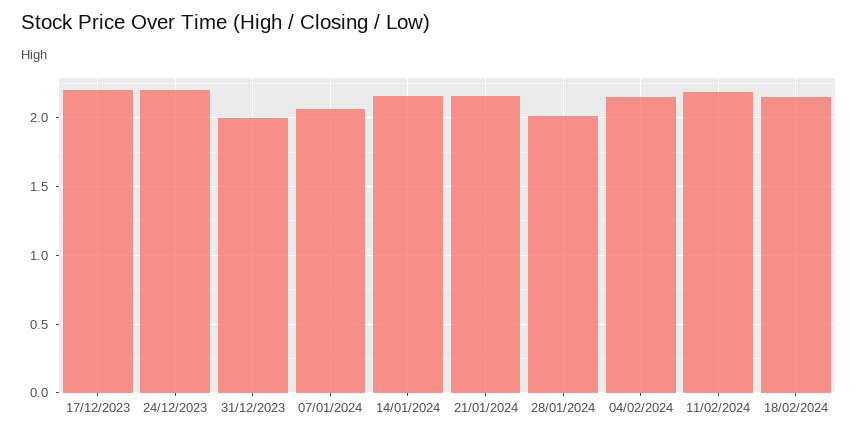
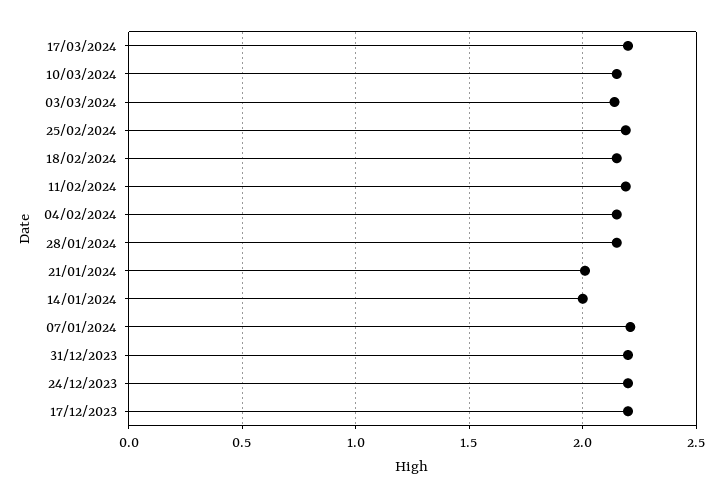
31/12/2023: 2 -> 2.2
07/01/2024: 2.05 -> 2.2
14/01/2024: 2.15 -> 2
21/01/2024: 2.15 -> 2
28/01/2024: 2 -> 2.15
17/03/2024: none -> 2.2
10/03/2024: none -> 2.15
03/03/2024: none -> 2.15
25/02/2024: none -> 2.2

